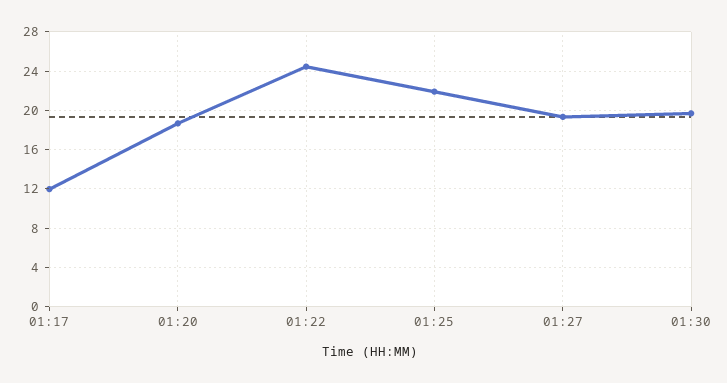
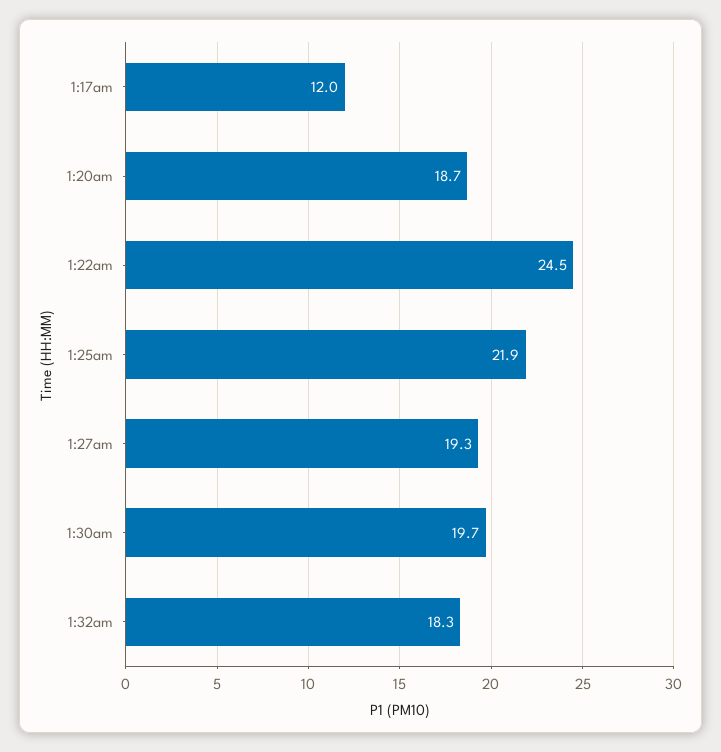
1:32am: none -> 18.3

